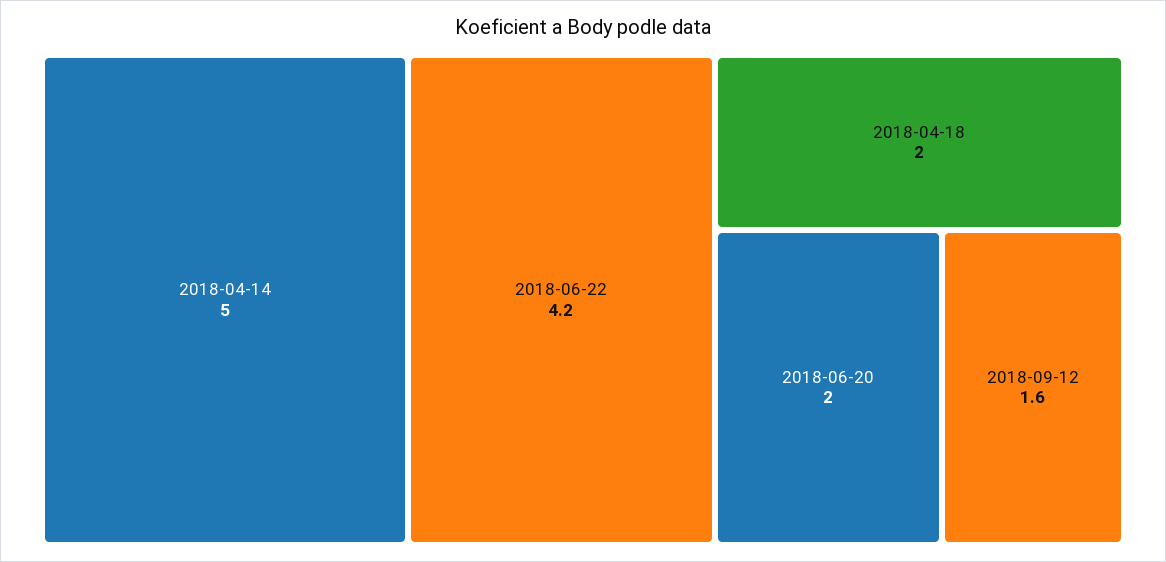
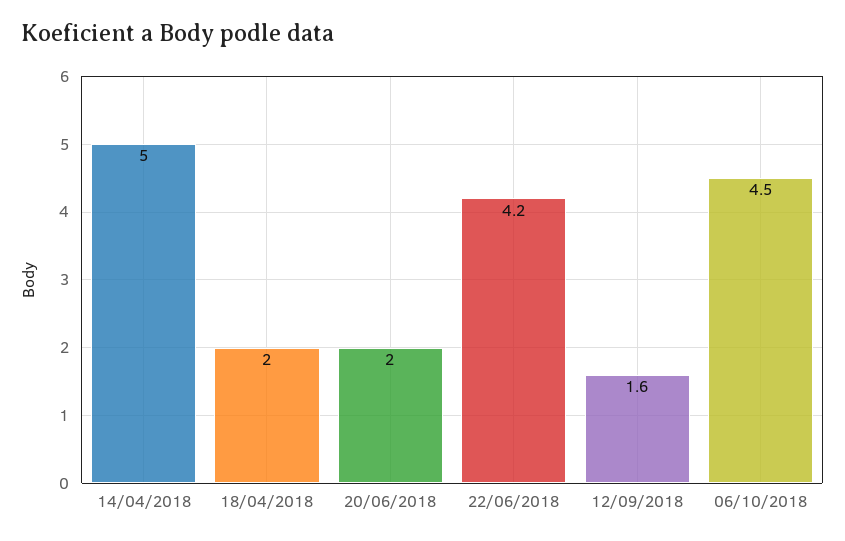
06/10/2018: none -> 4.5

